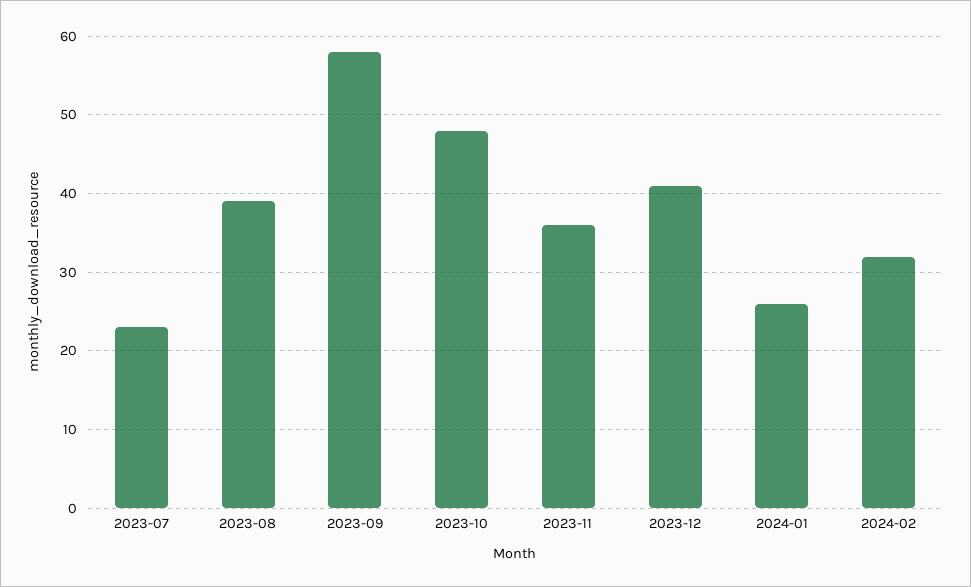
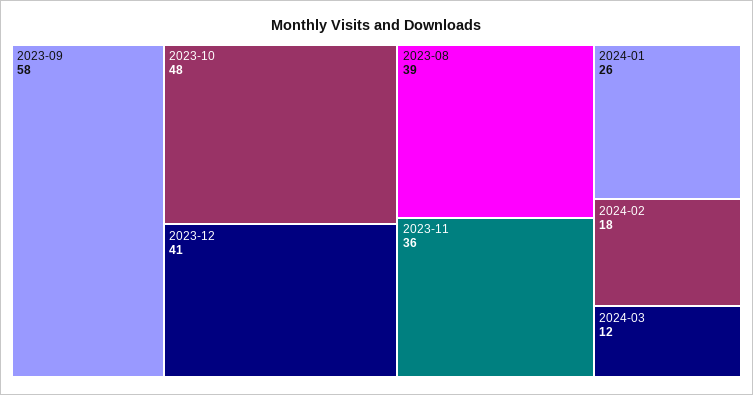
2023-07: 23 -> none
2024-02: 32 -> 18
2024-03: none -> 12

